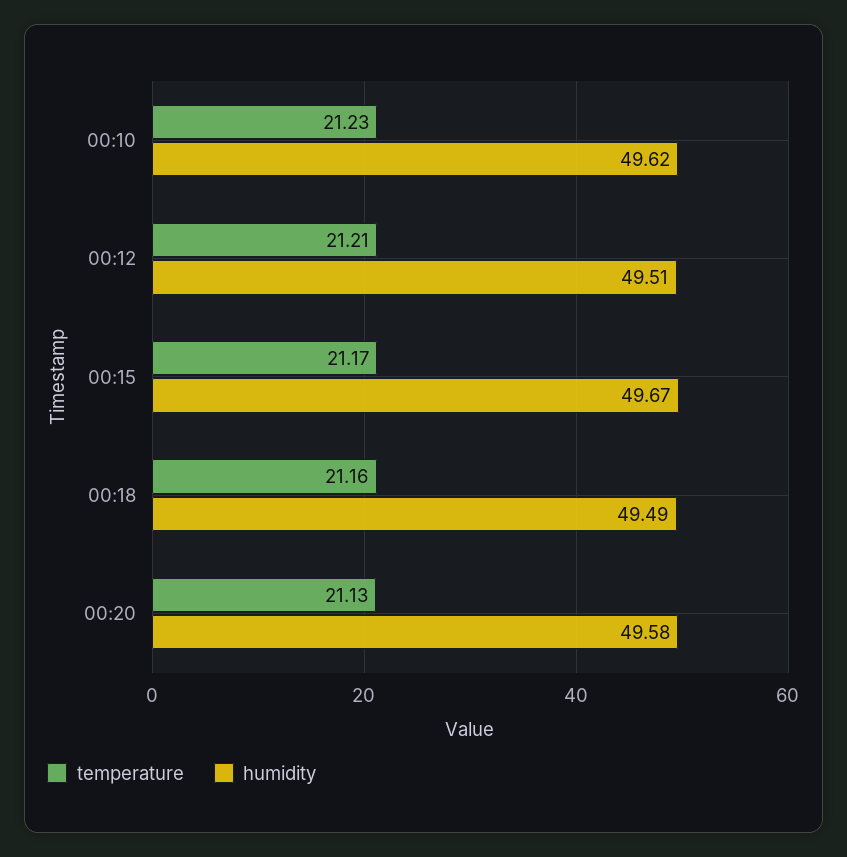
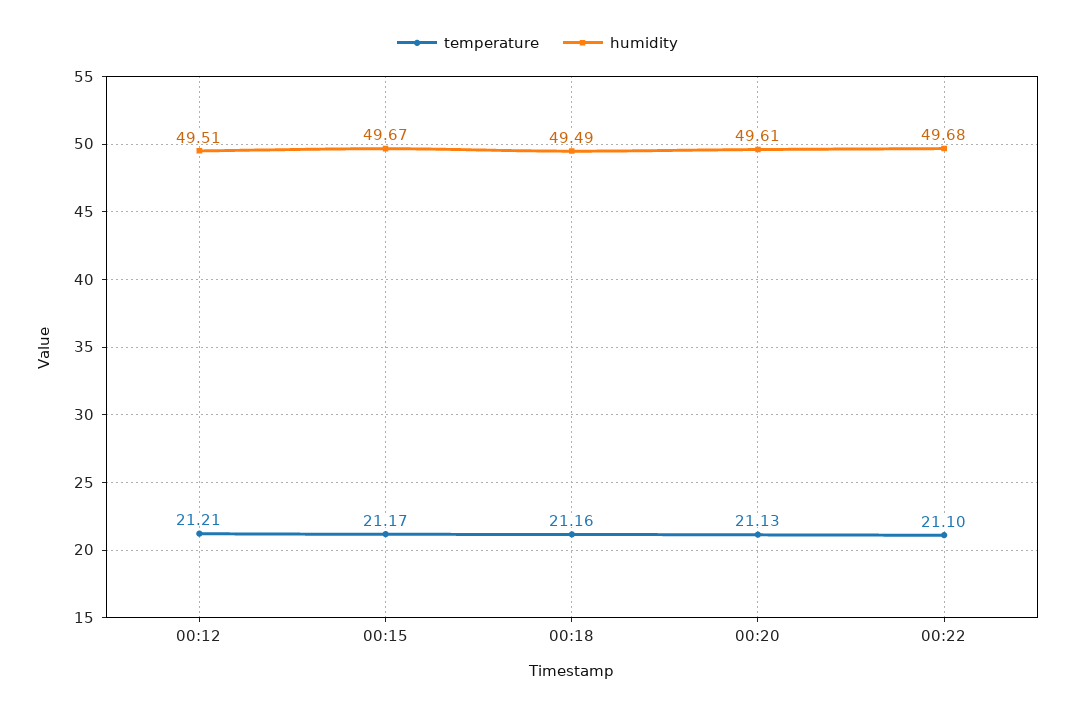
temperature, 00:10: 21.23 -> none
humidity, 00:10: 49.62 -> none
humidity, 00:20: 49.58 -> 49.61
temperature, 00:22: none -> 21.1
humidity, 00:22: none -> 49.68

